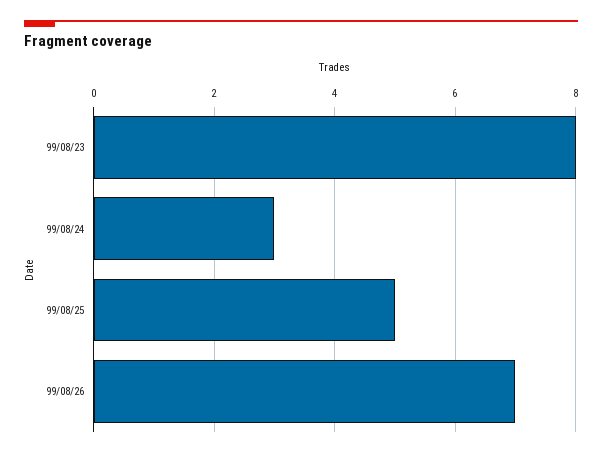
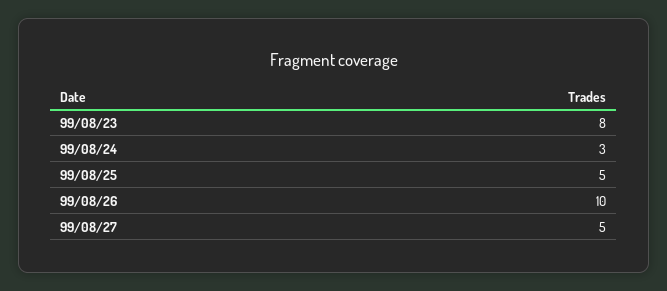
99/08/26: 7 -> 10
99/08/27: none -> 5

